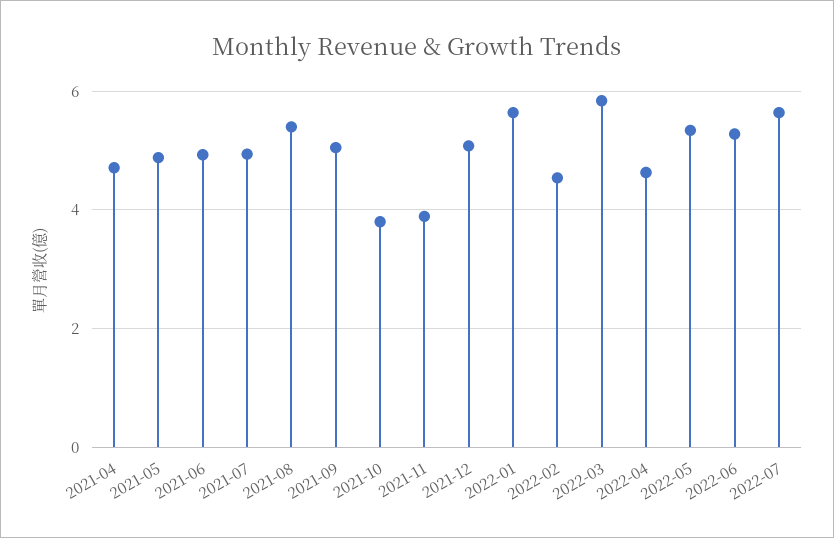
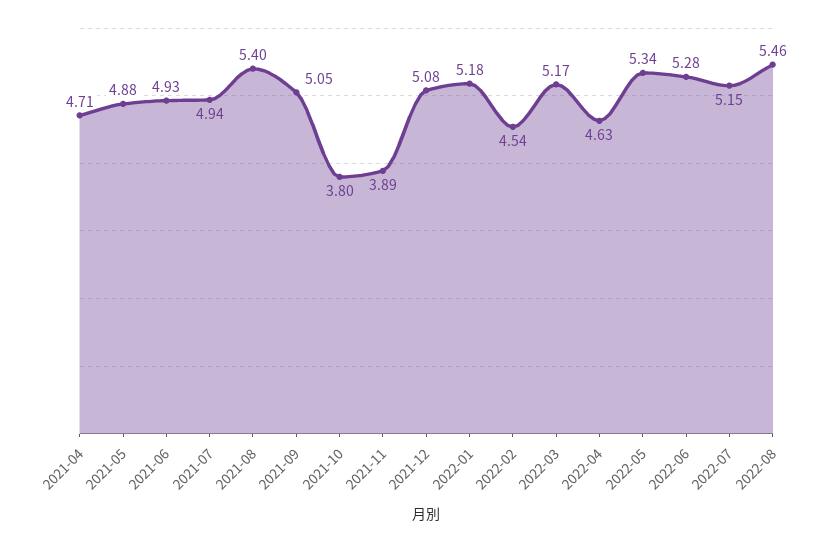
2022-01: 5.6 -> 5.18
2022-03: 5.8 -> 5.17
2022-07: 5.6 -> 5.15
2022-08: none -> 5.46

